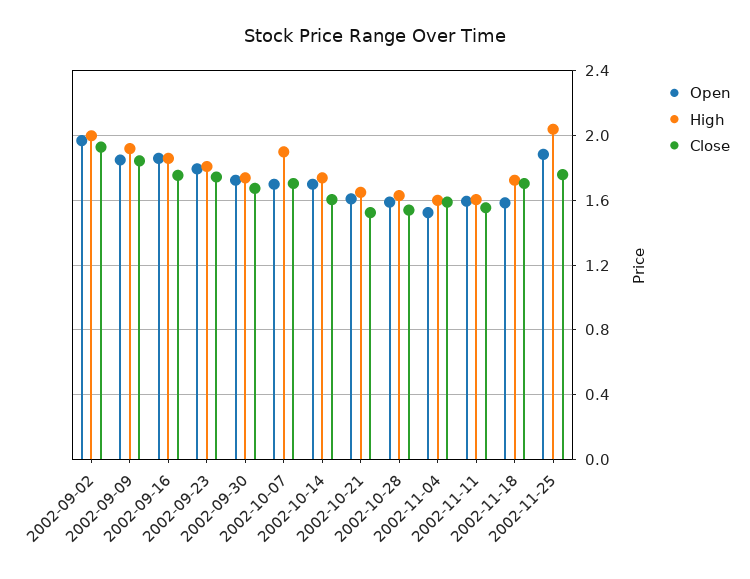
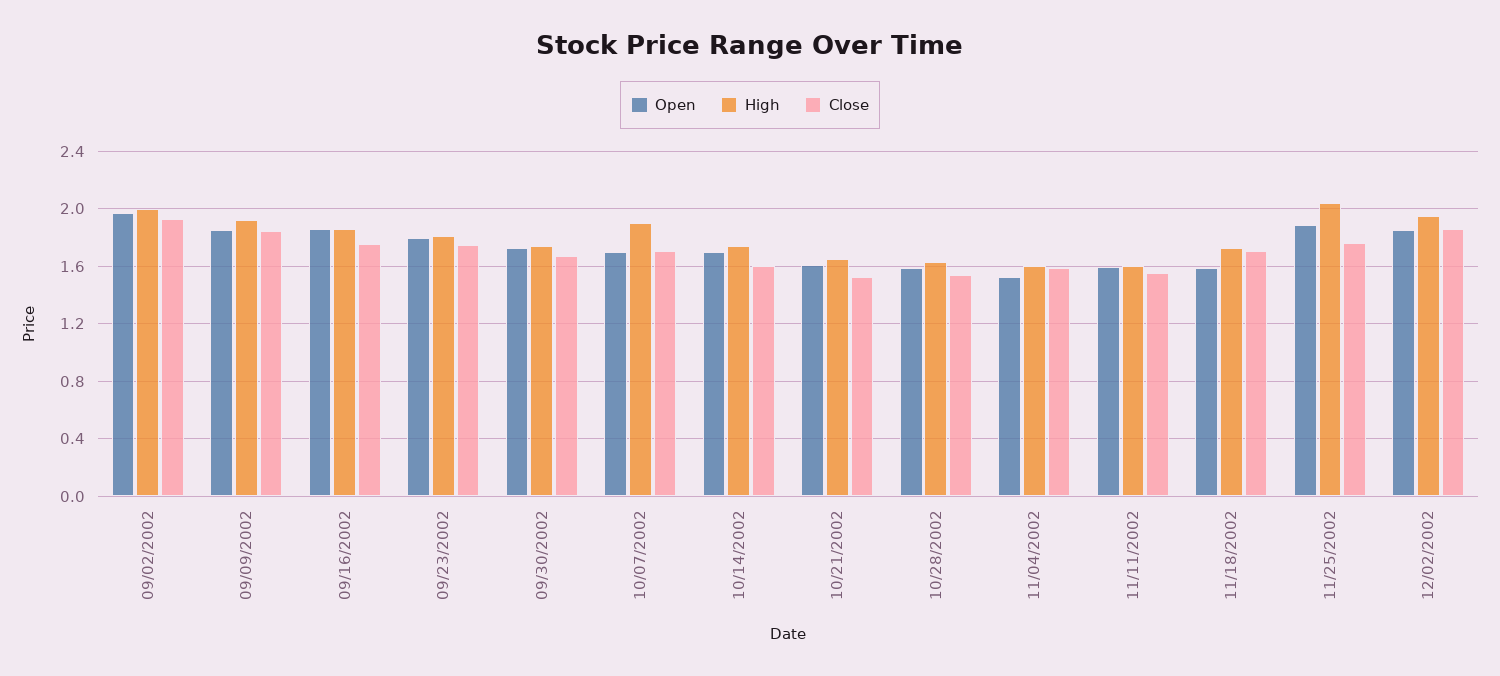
Open, 12/02/2002: none -> 1.85
High, 12/02/2002: none -> 1.95
Close, 12/02/2002: none -> 1.85

